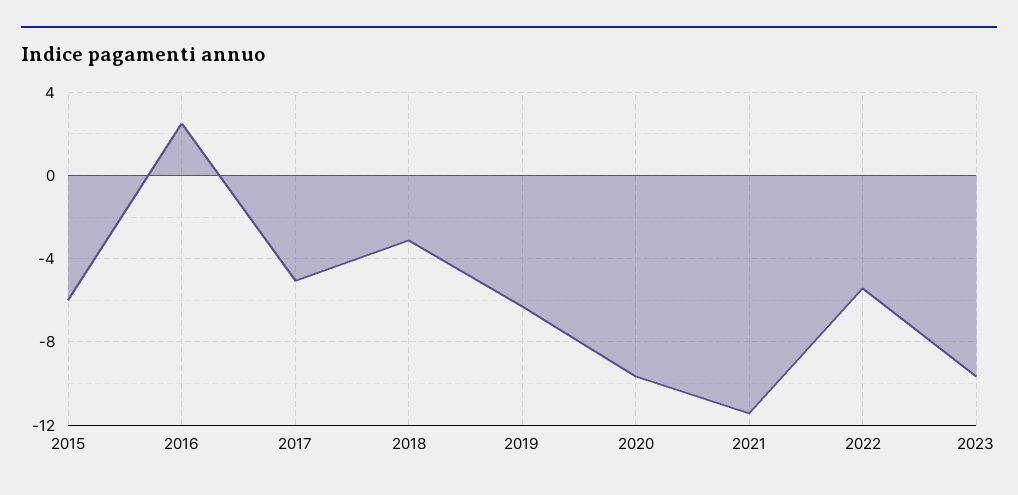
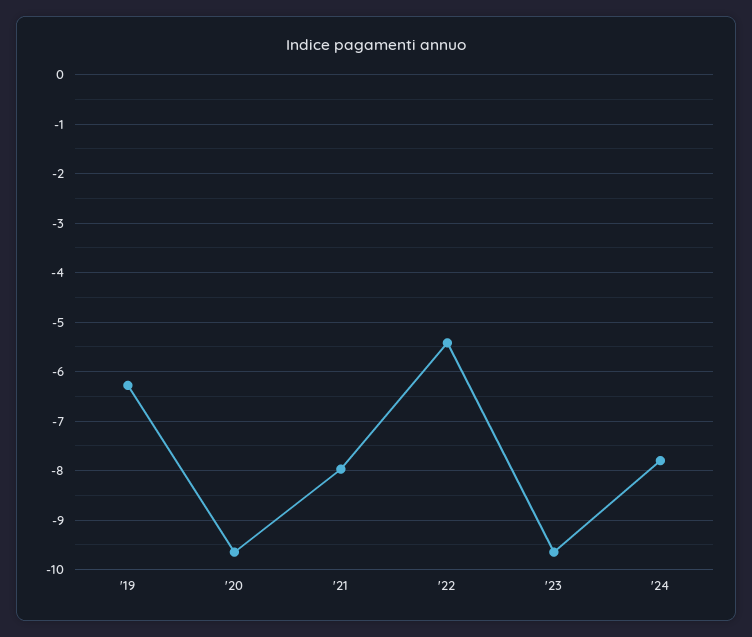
2015: -6 -> none
2016: 2.5 -> none
2017: -5 -> none
2018: -3 -> none
2021: -11.5 -> -8
'24: none -> -7.8

